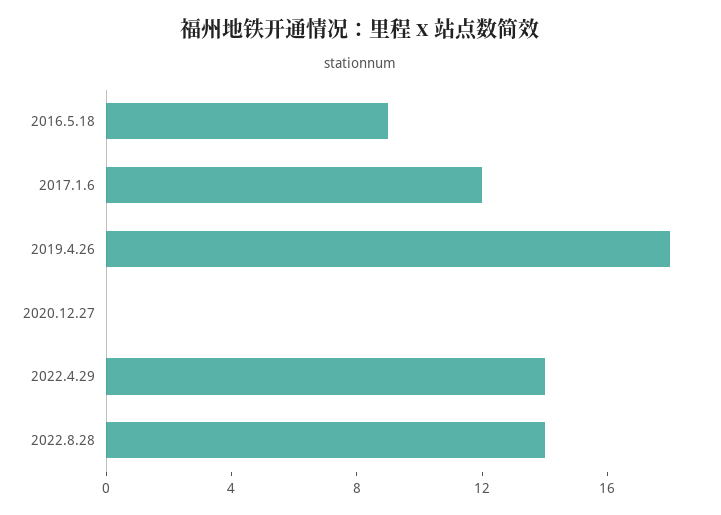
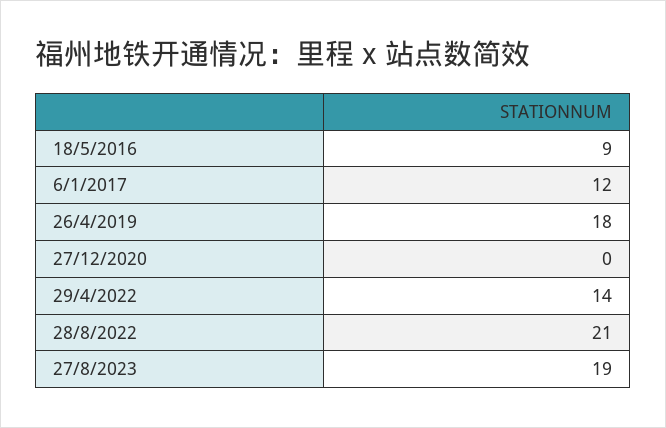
2022.8.28: 14 -> 21
27/8/2023: none -> 19

